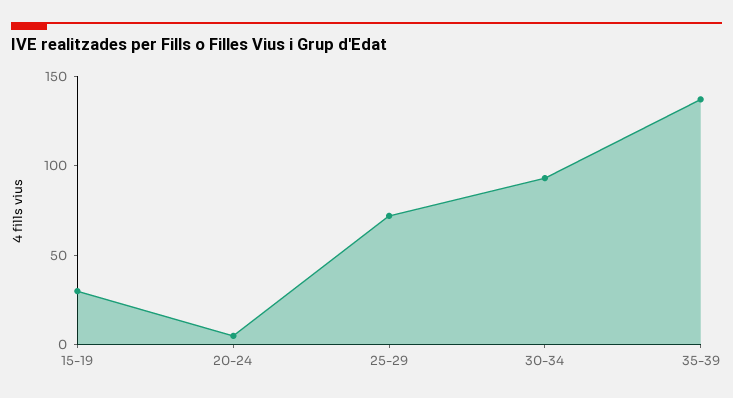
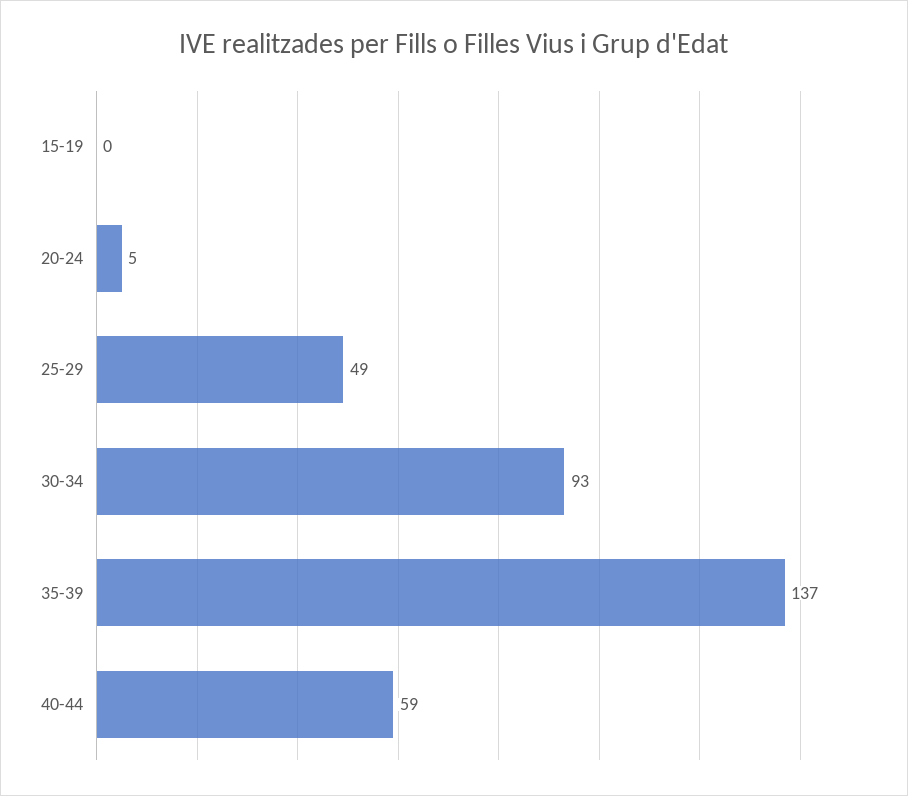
15-19: 30 -> 0
25-29: 70 -> 49
40-44: none -> 59

